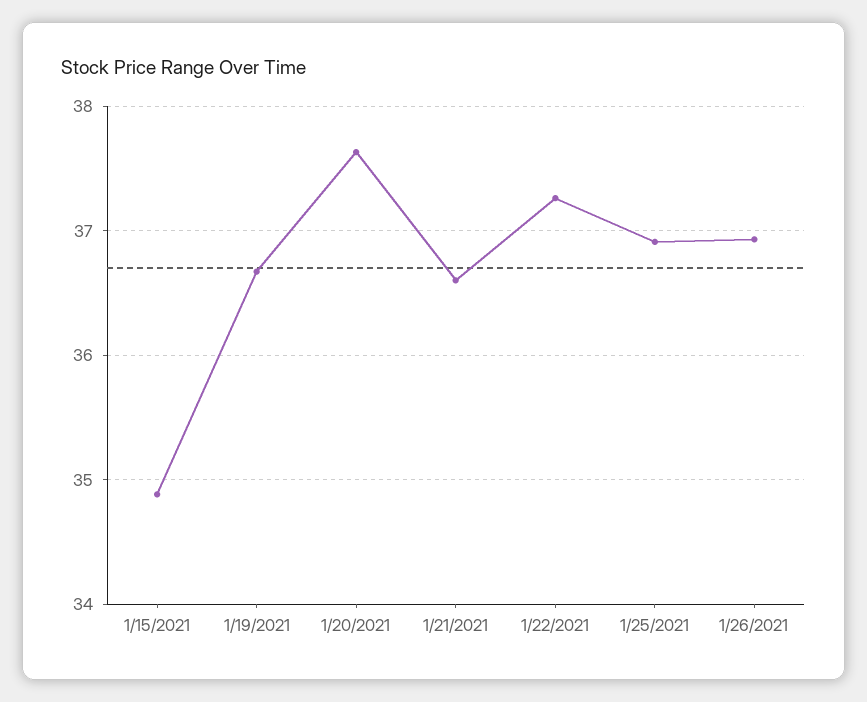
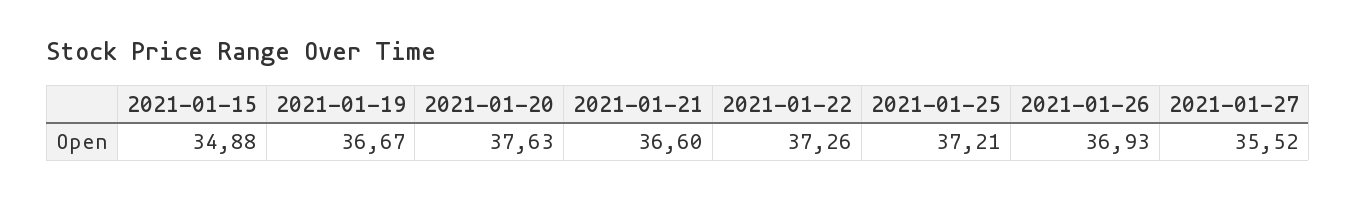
1/25/2021: 36.9 -> 37.21
2021-01-27: none -> 35.52

